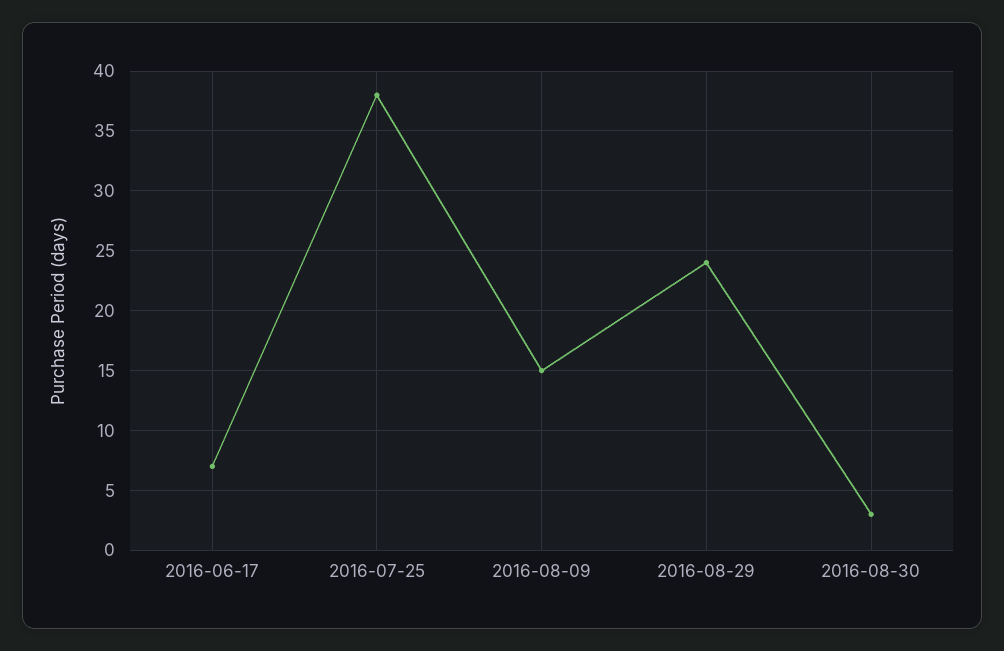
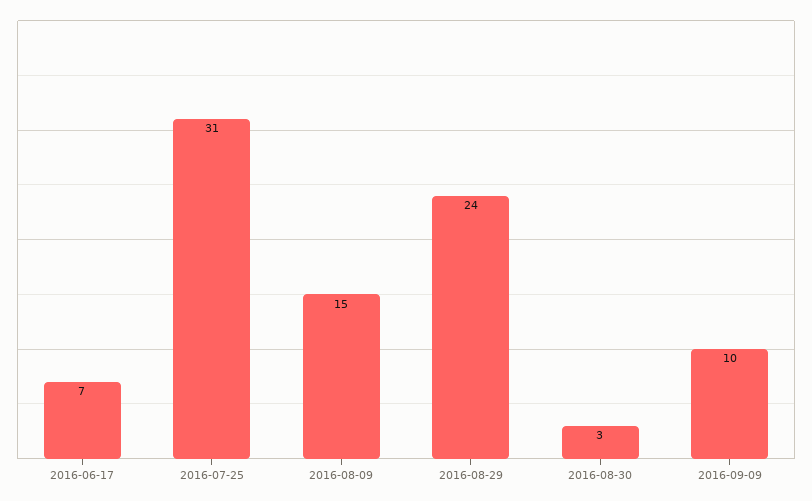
2016-07-25: 38 -> 31
2016-09-09: none -> 10

